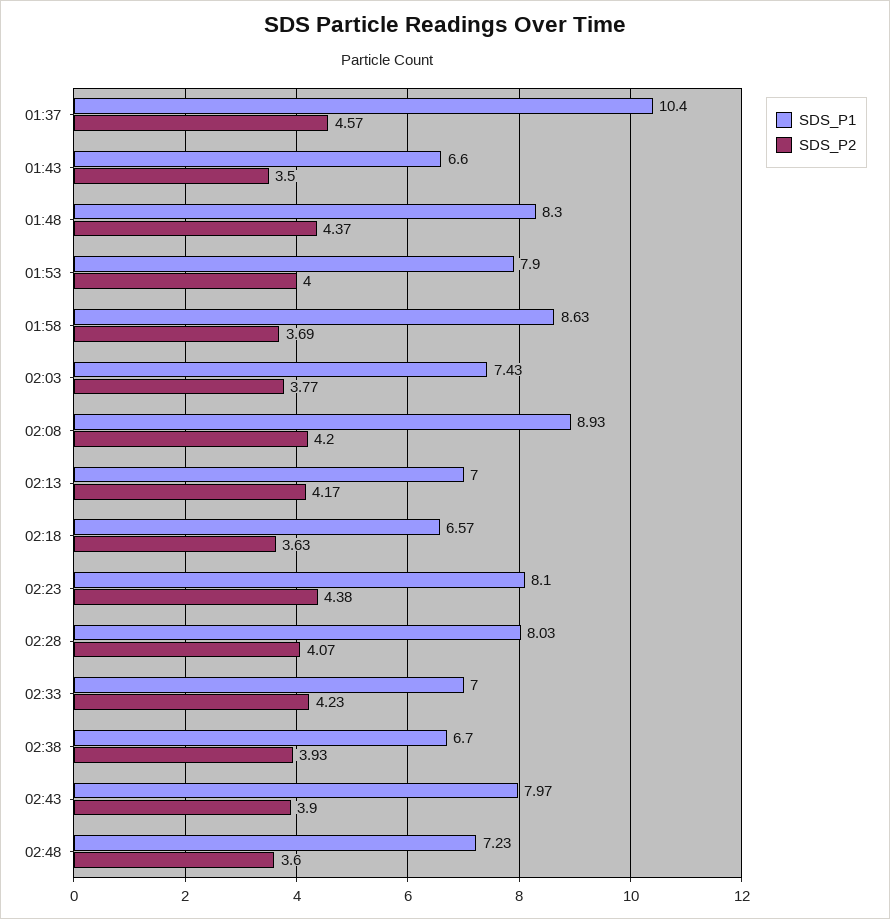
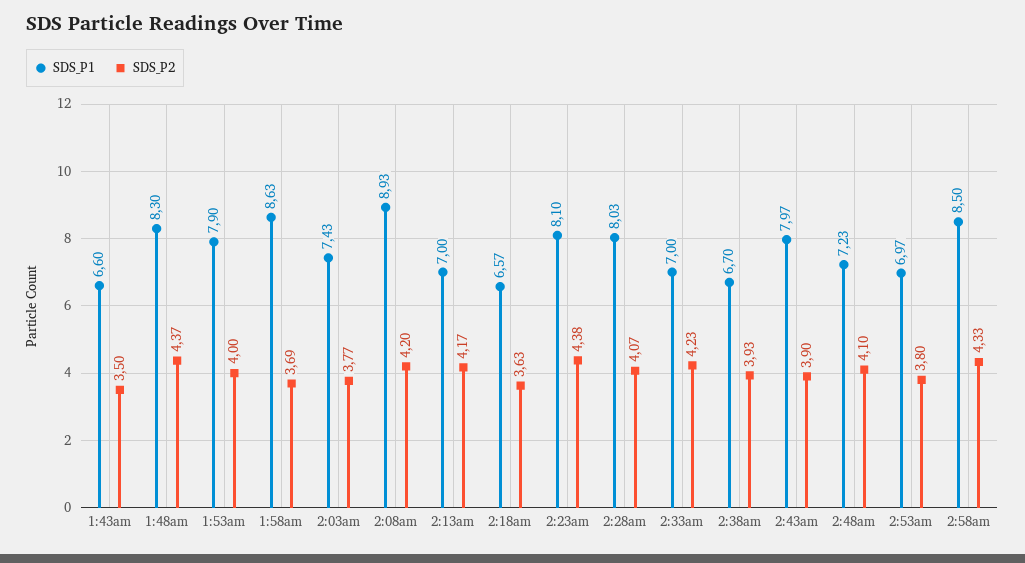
SDS_P1, 01:37: 10.4 -> none
SDS_P2, 01:37: 4.57 -> none
SDS_P2, 02:48: 3.6 -> 4.1
SDS_P1, 2:53am: none -> 6.97
SDS_P2, 2:53am: none -> 3.8
SDS_P1, 2:58am: none -> 8.5
SDS_P2, 2:58am: none -> 4.33

